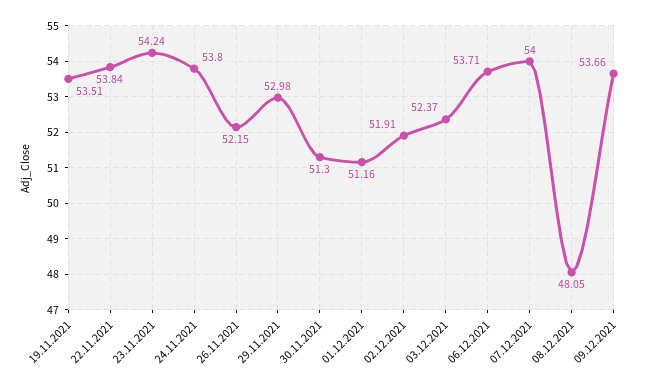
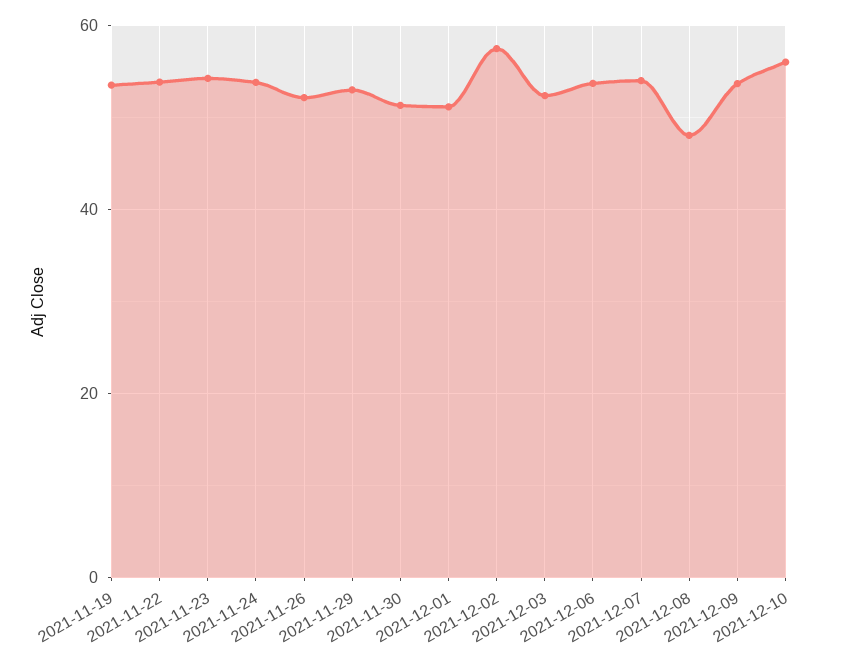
02.12.2021: 51.91 -> 58
2021-12-10: none -> 56

